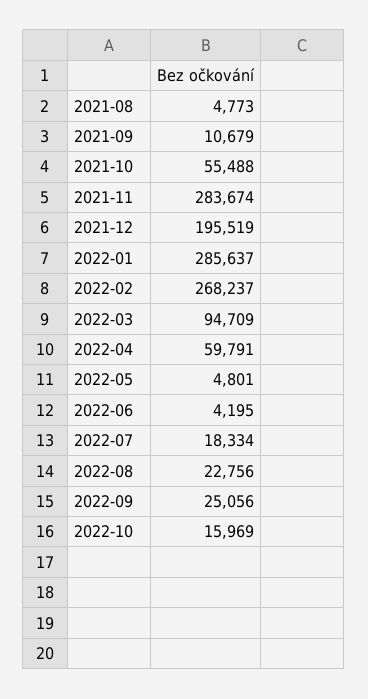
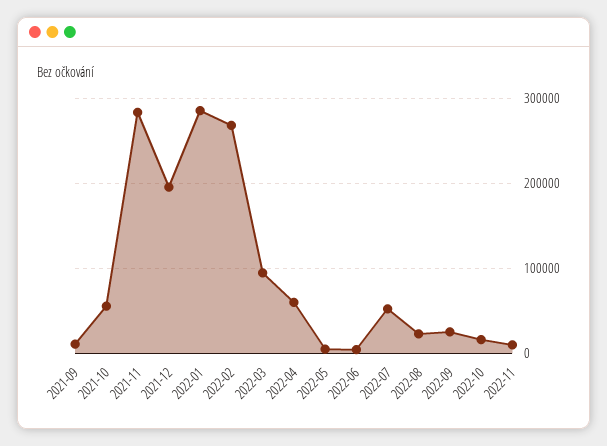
2021-08: 4773 -> none
2022-07: 18334 -> 50000
2022-11: none -> 10000

